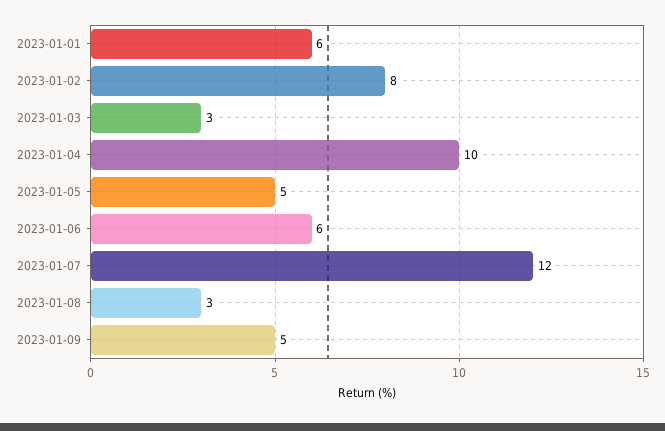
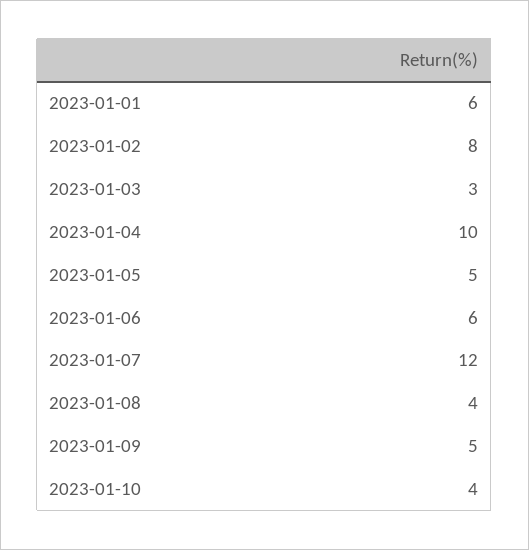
2023-01-08: 3 -> 4
2023-01-10: none -> 4

